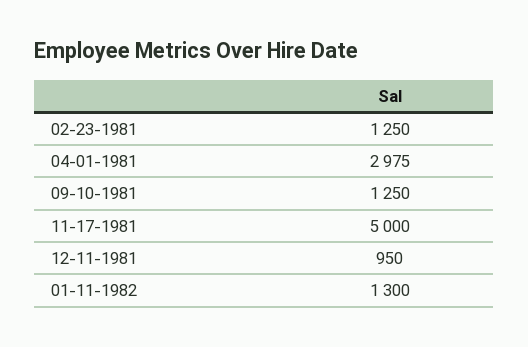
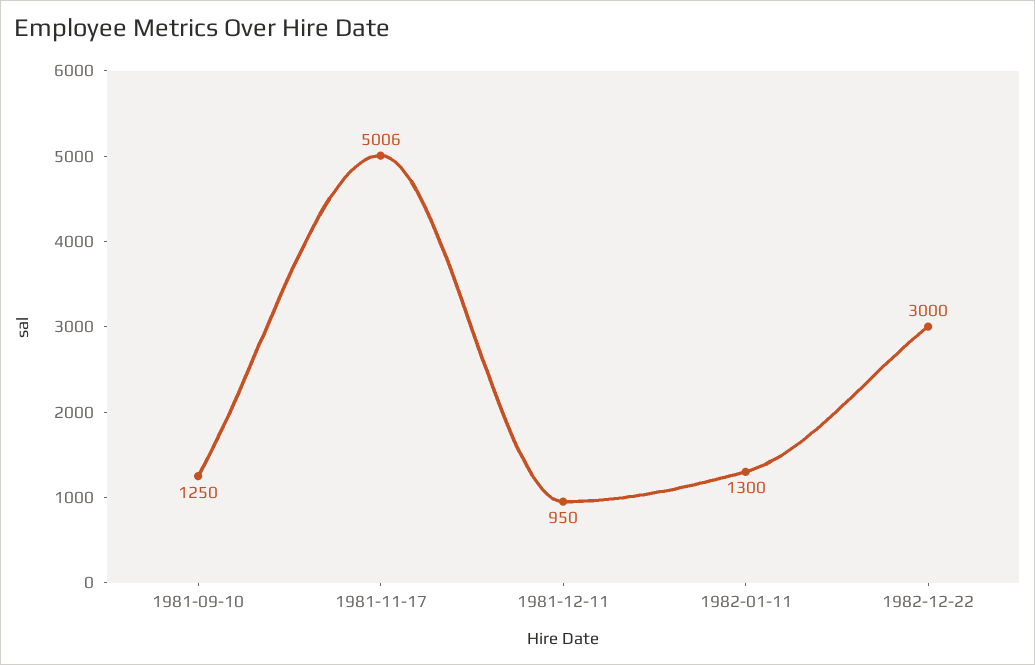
02-23-1981: 1250 -> none
04-01-1981: 2975 -> none
11-17-1981: 5000 -> 5006
1982-12-22: none -> 3000

